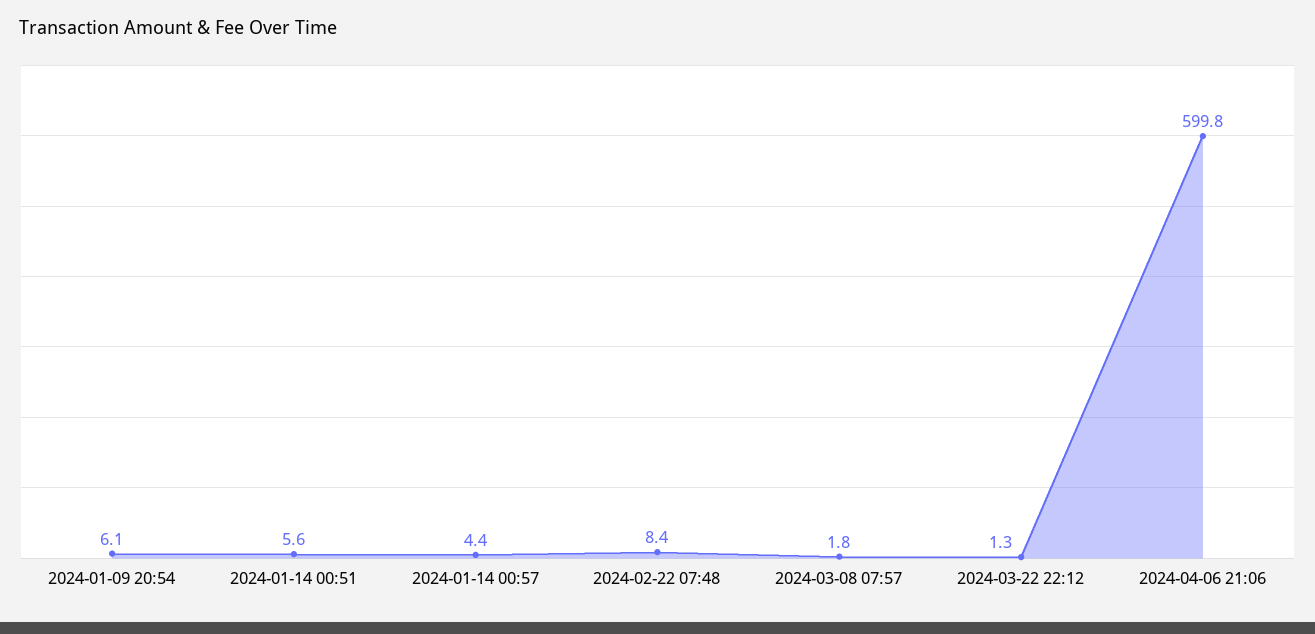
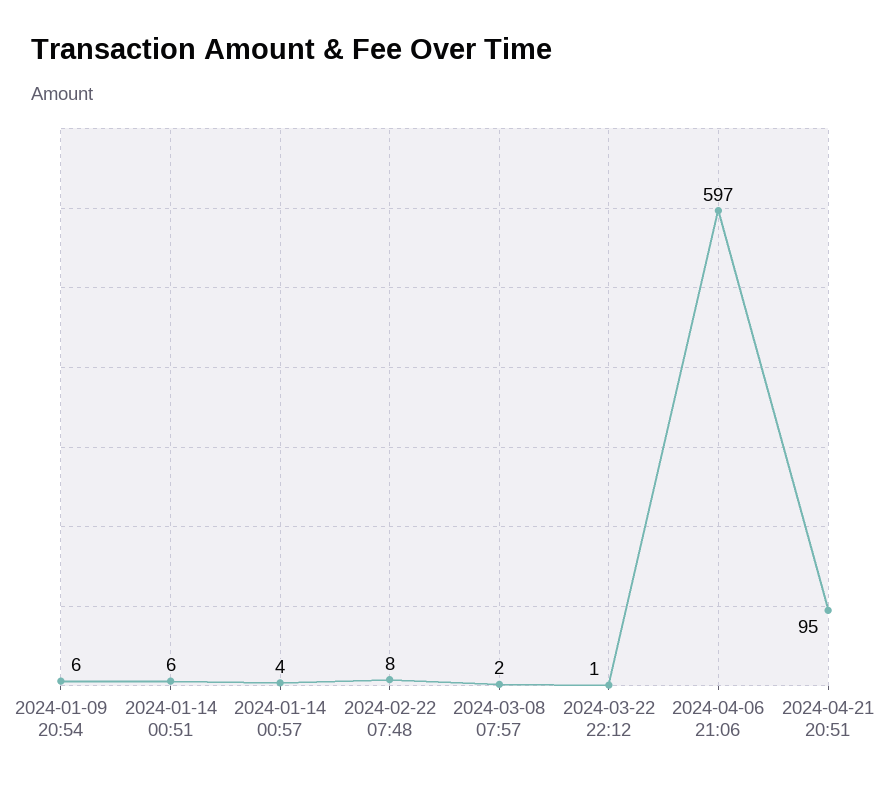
2024-04-06 21:06: 599.8 -> 597
2024-04-21 20:51: none -> 95

